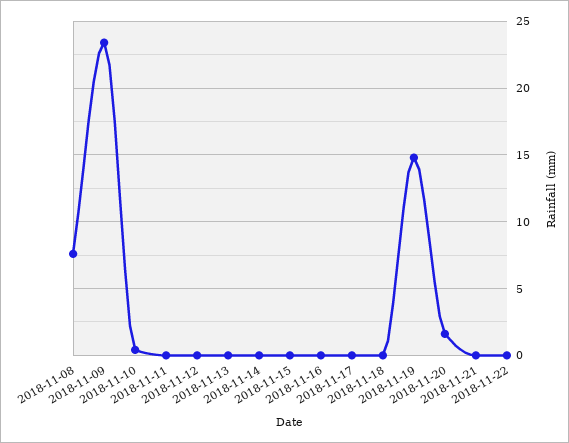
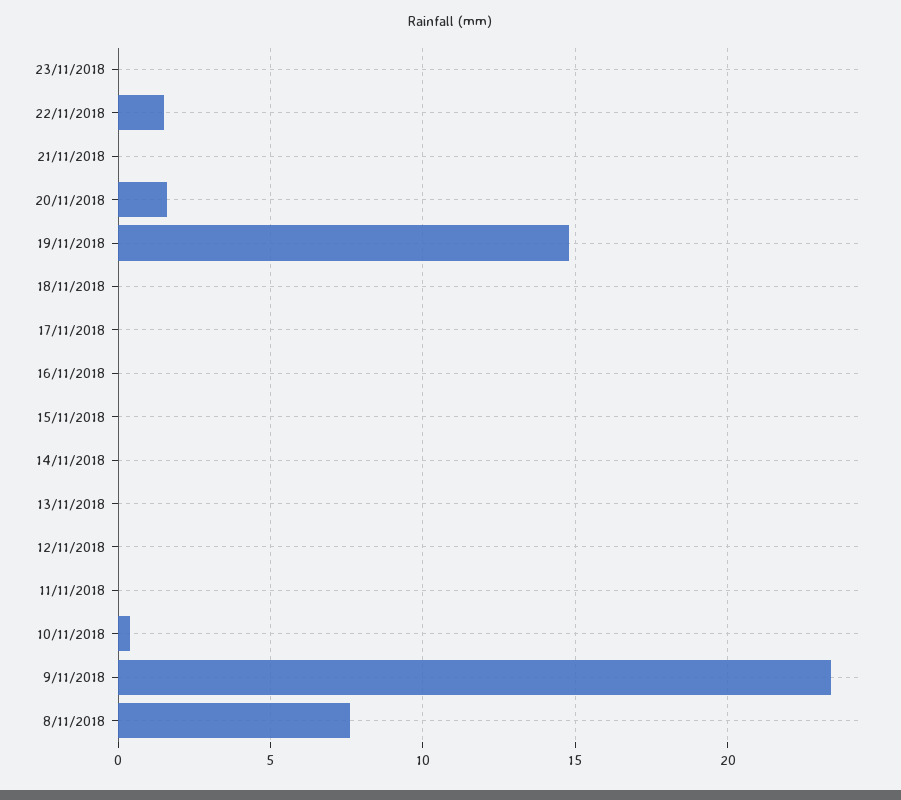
2018-11-22: 0 -> 1.5
23/11/2018: none -> 0

